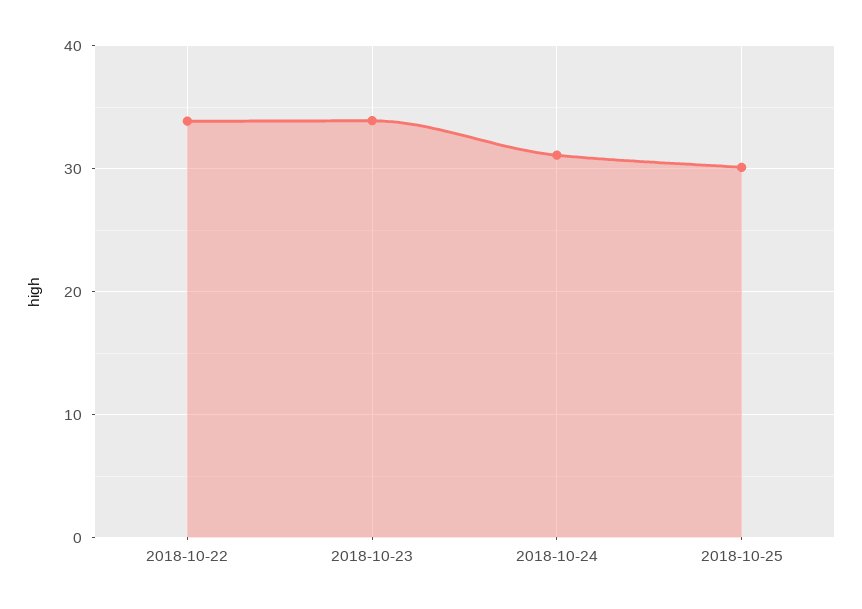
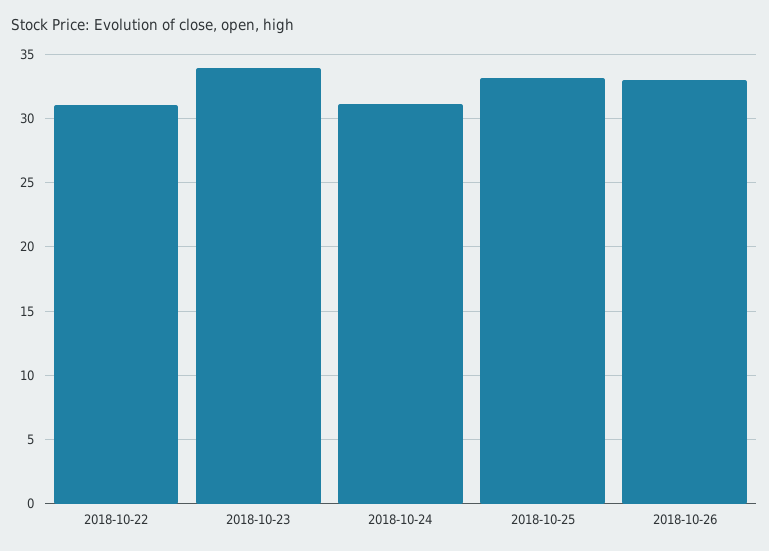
2018-10-22: 34 -> 31
2018-10-25: 30 -> 33
2018-10-26: none -> 33

